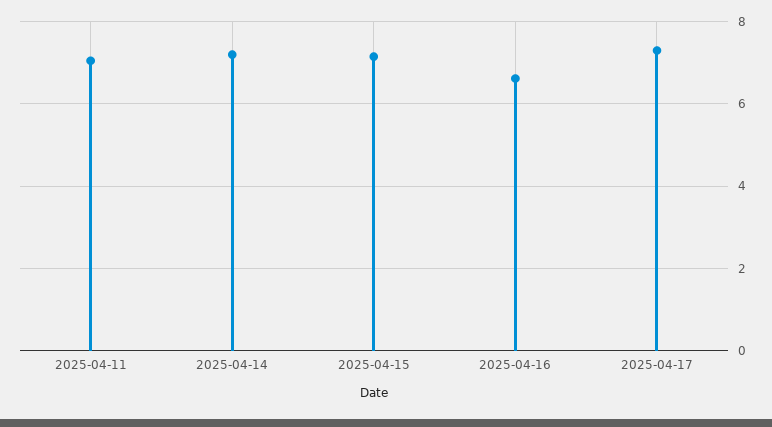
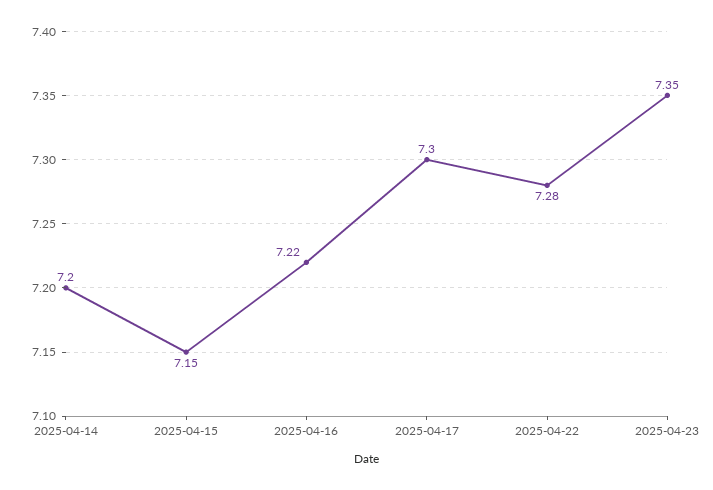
2025-04-11: 7 -> none
2025-04-16: 6.6 -> 7.22
2025-04-22: none -> 7.28
2025-04-23: none -> 7.35

